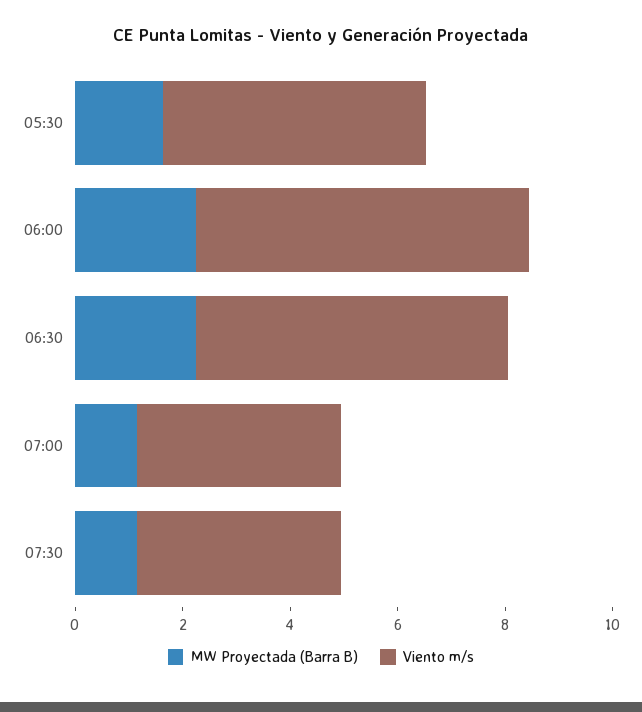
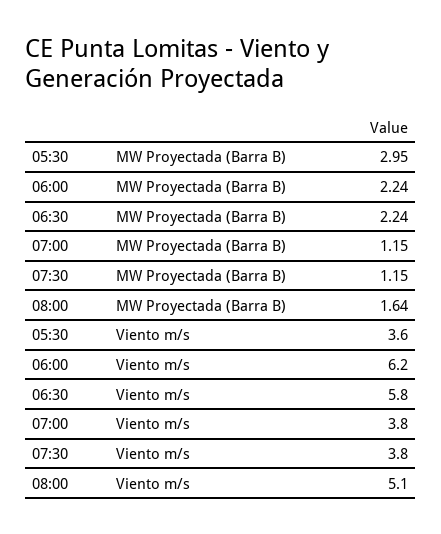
MW Proyectada (Barra B), 05:30: 1.5 -> 2.95
Viento m/s, 05:30: 5 -> 3.6
MW Proyectada (Barra B), 08:00: none -> 1.64
Viento m/s, 08:00: none -> 5.1

